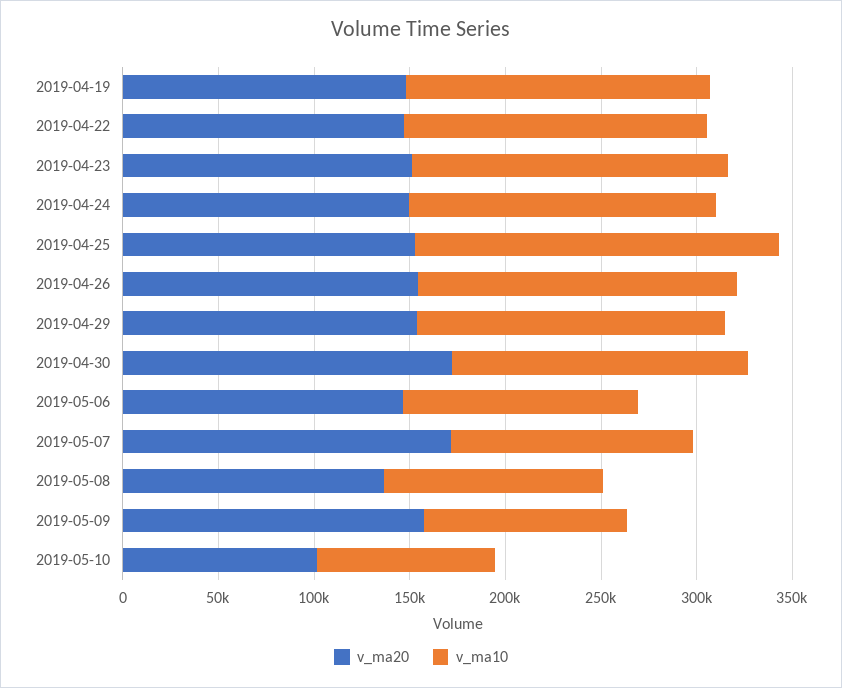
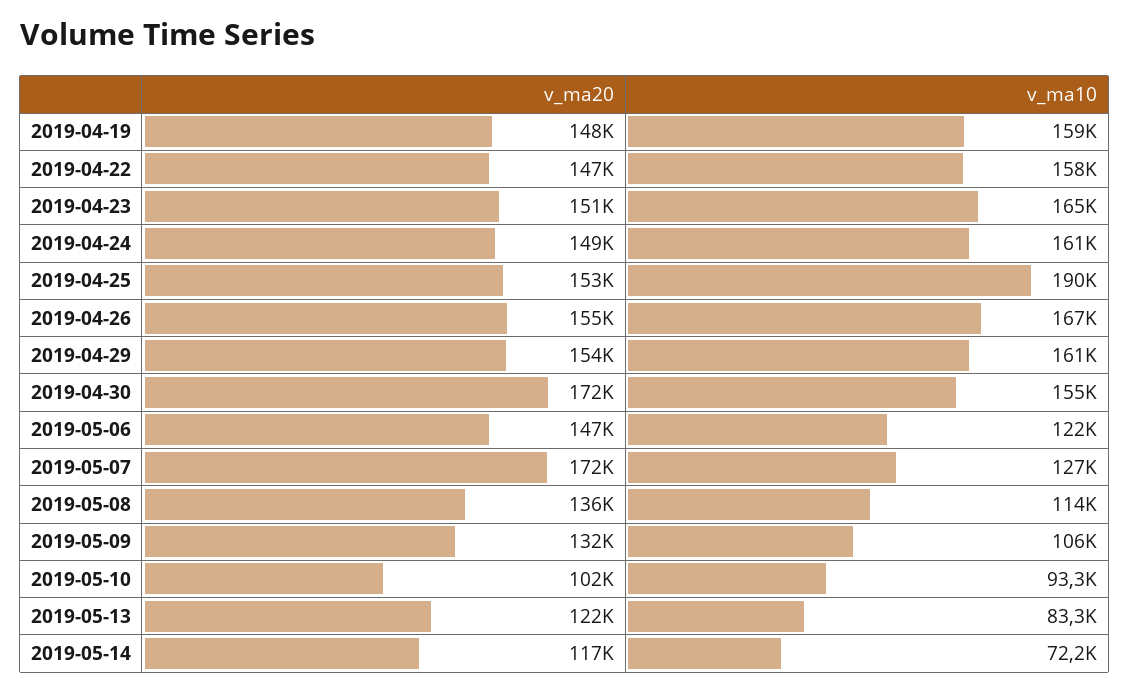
v_ma20, 2019-05-09: 160000 -> 132000
v_ma20, 2019-05-13: none -> 122000
v_ma10, 2019-05-13: none -> 83300
v_ma20, 2019-05-14: none -> 117000
v_ma10, 2019-05-14: none -> 72200

